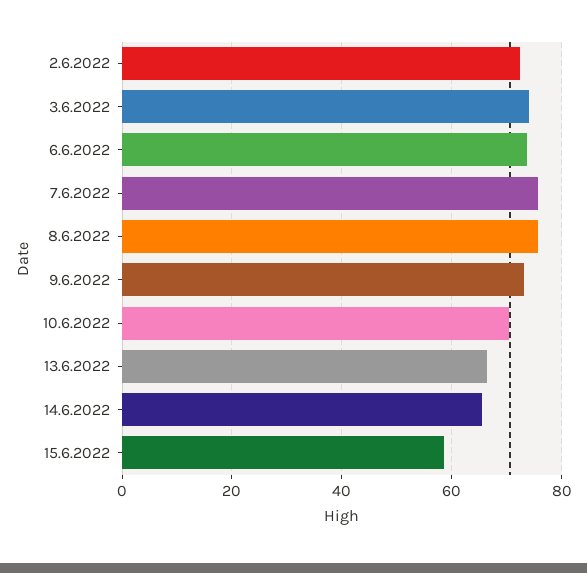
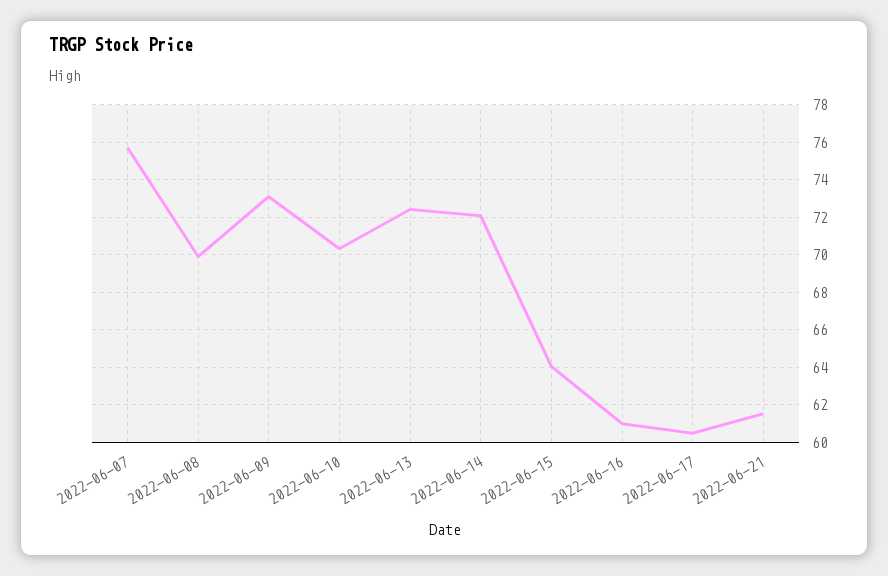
2.6.2022: 72 -> none
3.6.2022: 74 -> none
6.6.2022: 74 -> none
8.6.2022: 76 -> 70
13.6.2022: 66 -> 72.5
14.6.2022: 66 -> 72
15.6.2022: 58 -> 64
2022-06-16: none -> 61
2022-06-17: none -> 60.5
2022-06-21: none -> 61.5

